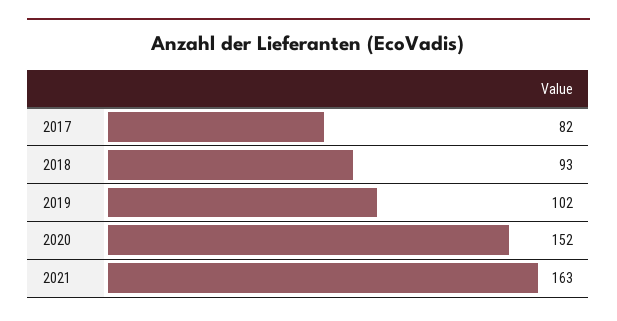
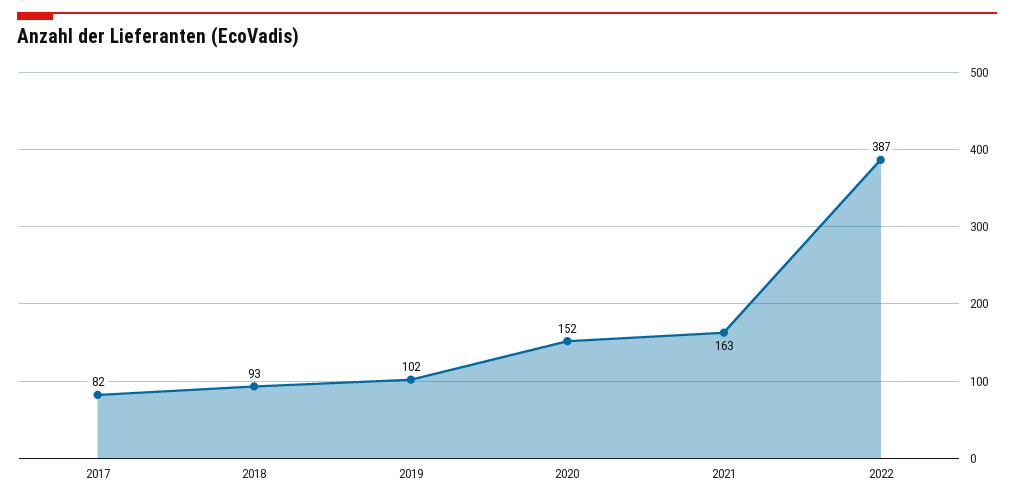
2022: none -> 387

